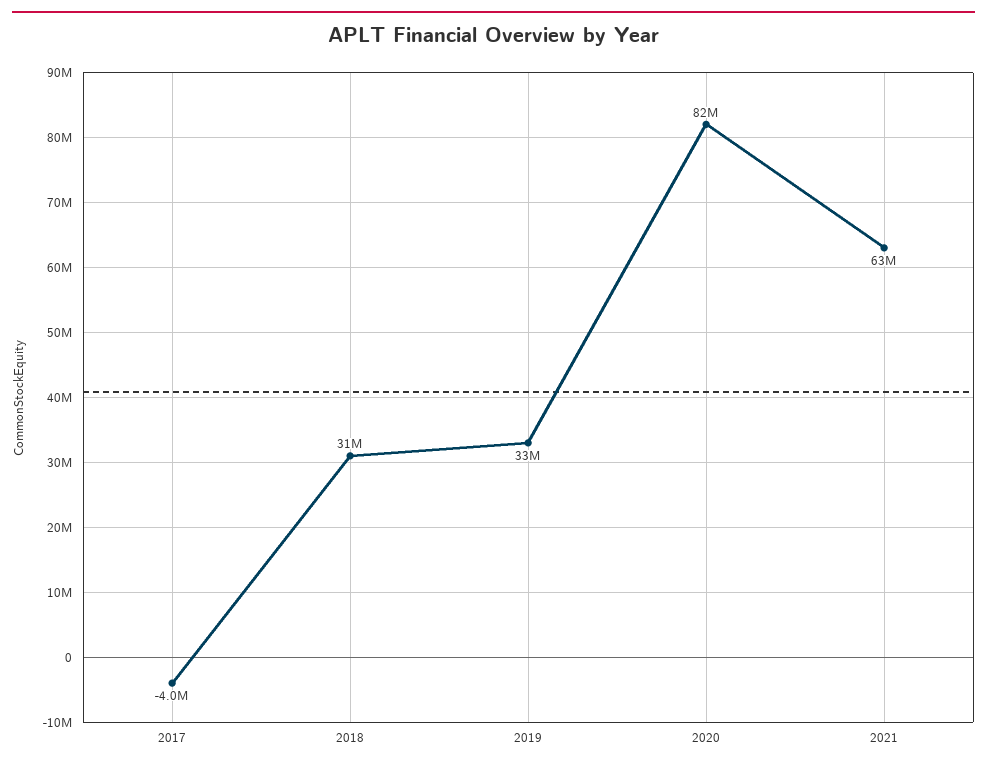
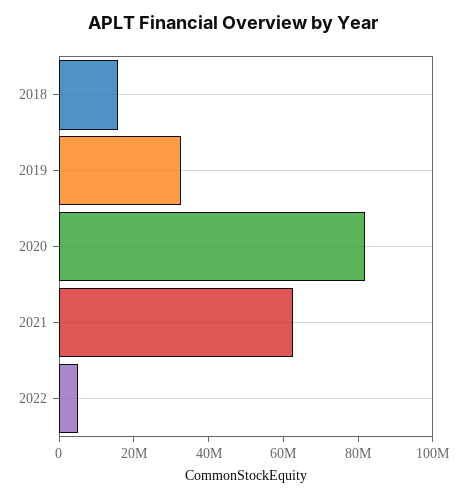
2017: -4000000 -> none
2018: 31000000 -> 15000000
2022: none -> 5000000

